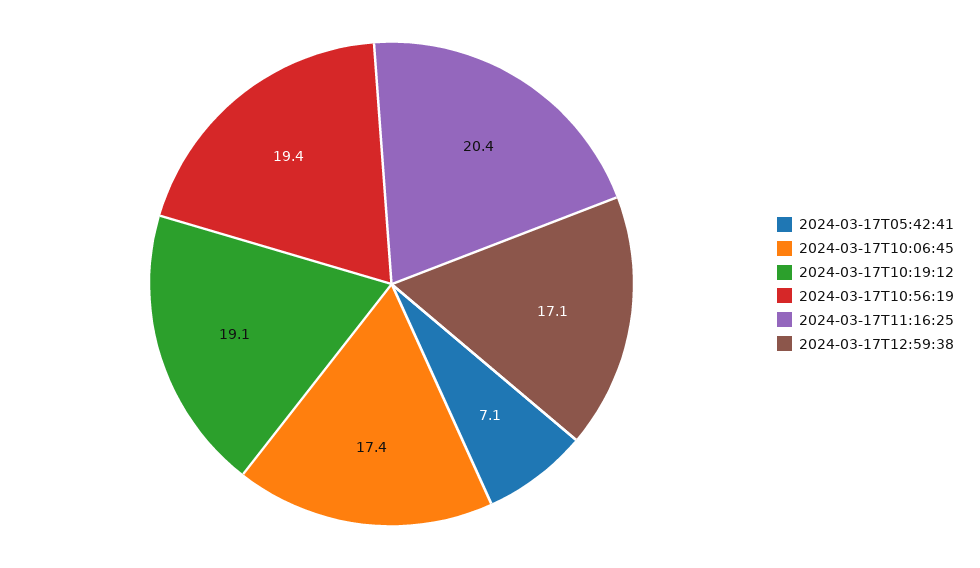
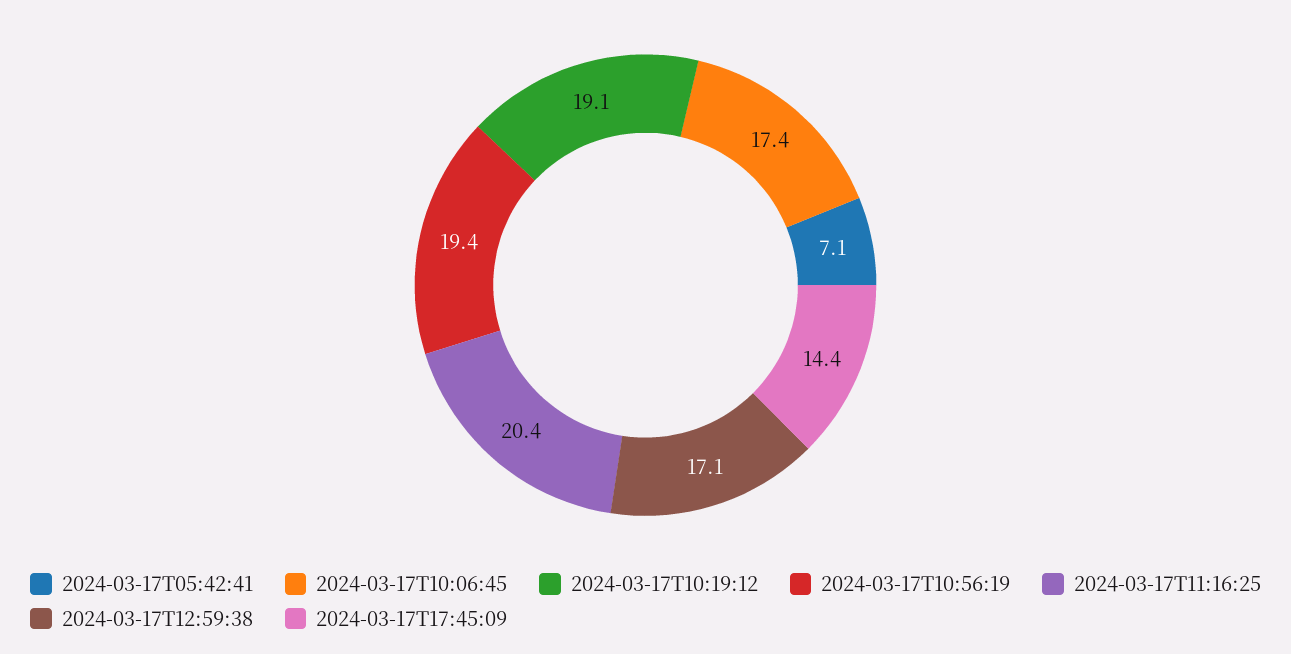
2024-03-17T17:45:09: none -> 14.4

